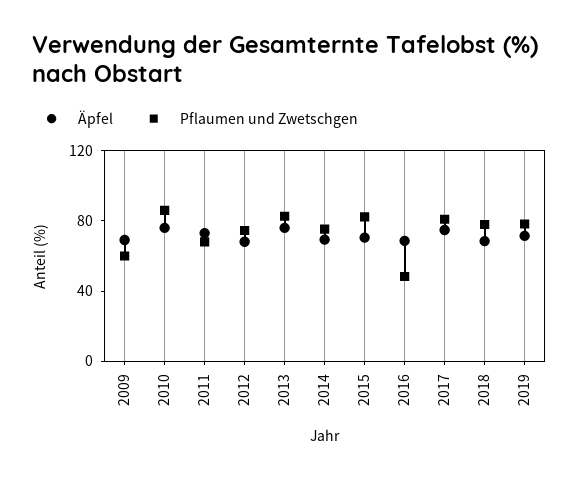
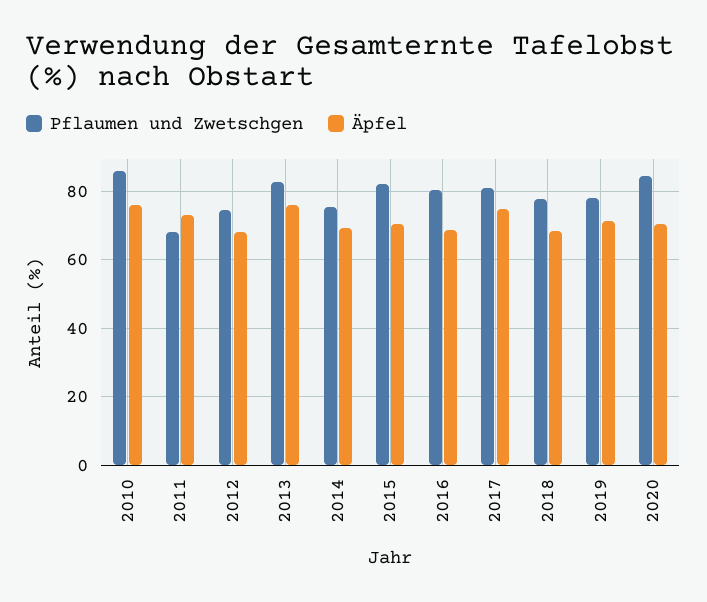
Äpfel, 2009: 70 -> none
Pflaumen und Zwetschgen, 2009: 60 -> none
Pflaumen und Zwetschgen, 2016: 50 -> 80
Pflaumen und Zwetschgen, 2020: none -> 84
Äpfel, 2020: none -> 70

